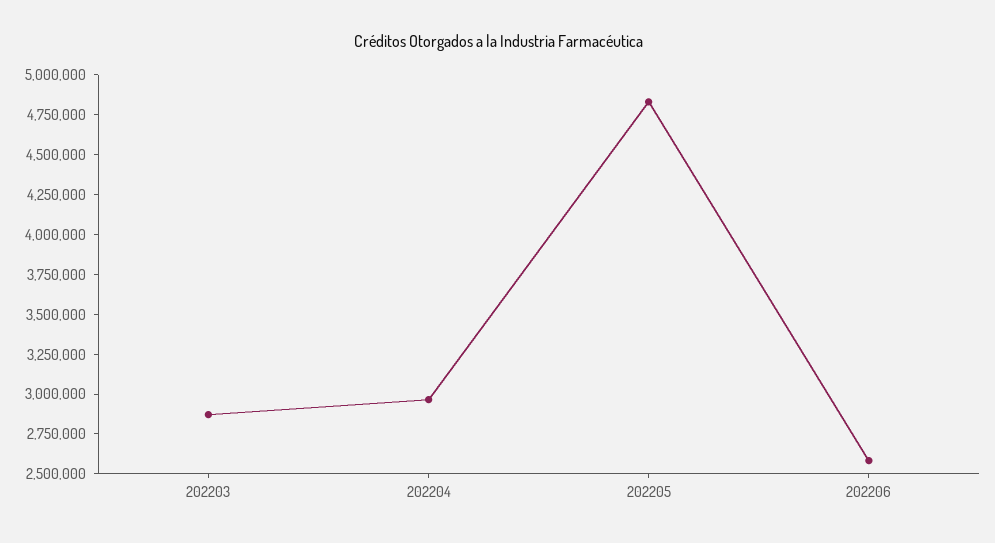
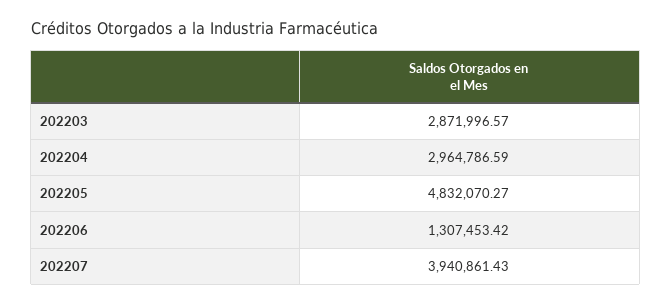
202206: 2500000 -> 1307453.42
202207: none -> 3940861.43

